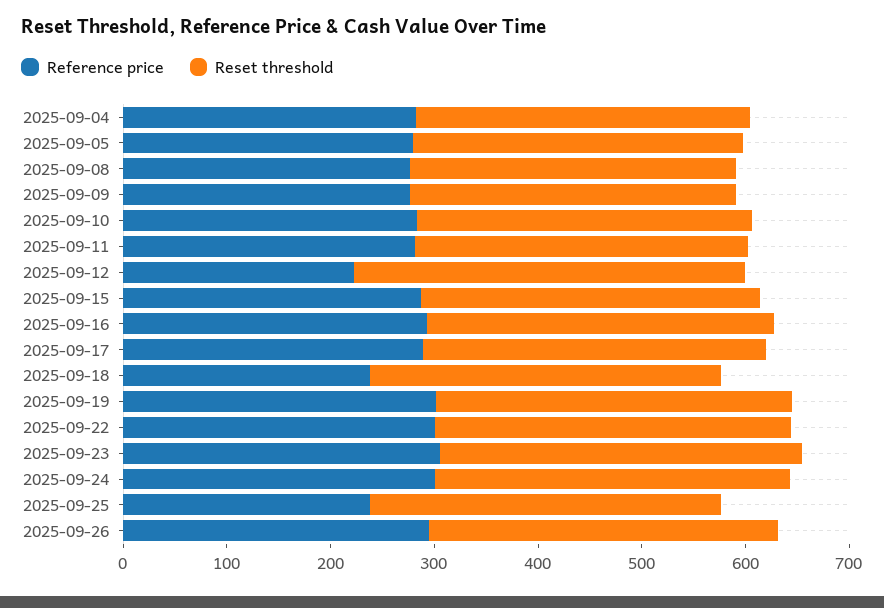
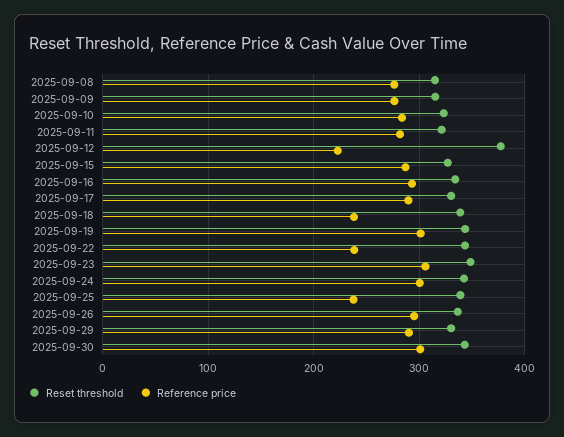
Reference price, 2025-09-04: 280 -> none
Reset threshold, 2025-09-04: 320 -> none
Reference price, 2025-09-05: 280 -> none
Reset threshold, 2025-09-05: 320 -> none
Reference price, 2025-09-22: 300 -> 240
Reset threshold, 2025-09-29: none -> 330
Reference price, 2025-09-29: none -> 290
Reset threshold, 2025-09-30: none -> 340
Reference price, 2025-09-30: none -> 300

